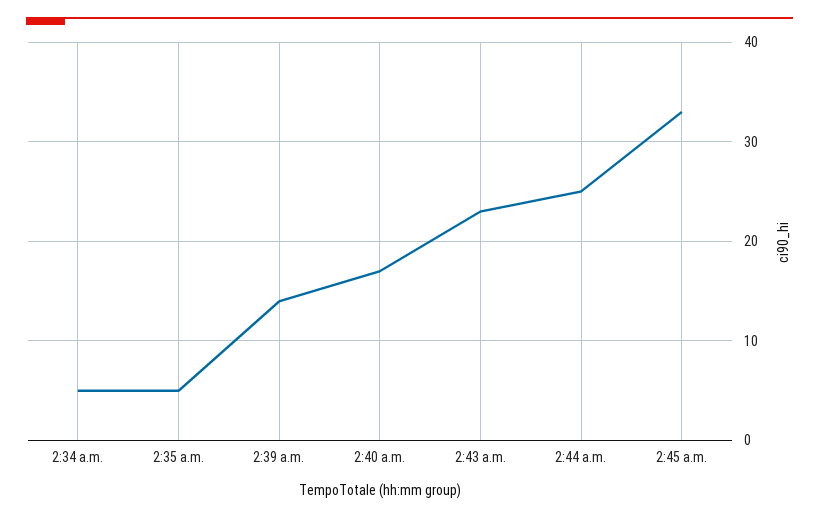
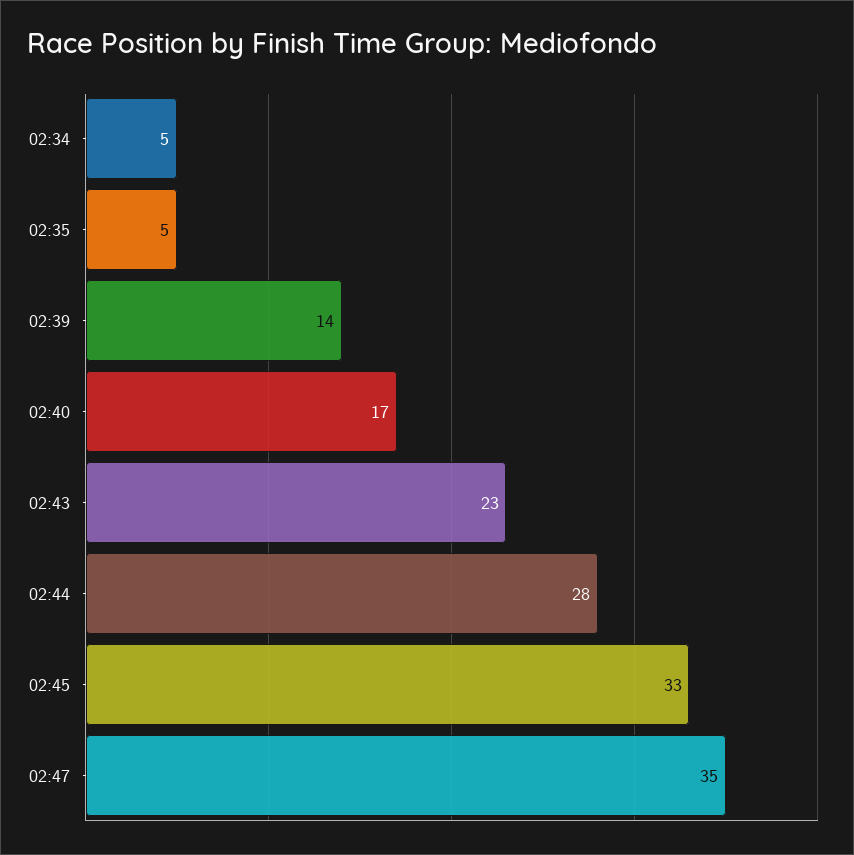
2:44 a.m.: 25 -> 28
02:47: none -> 35

